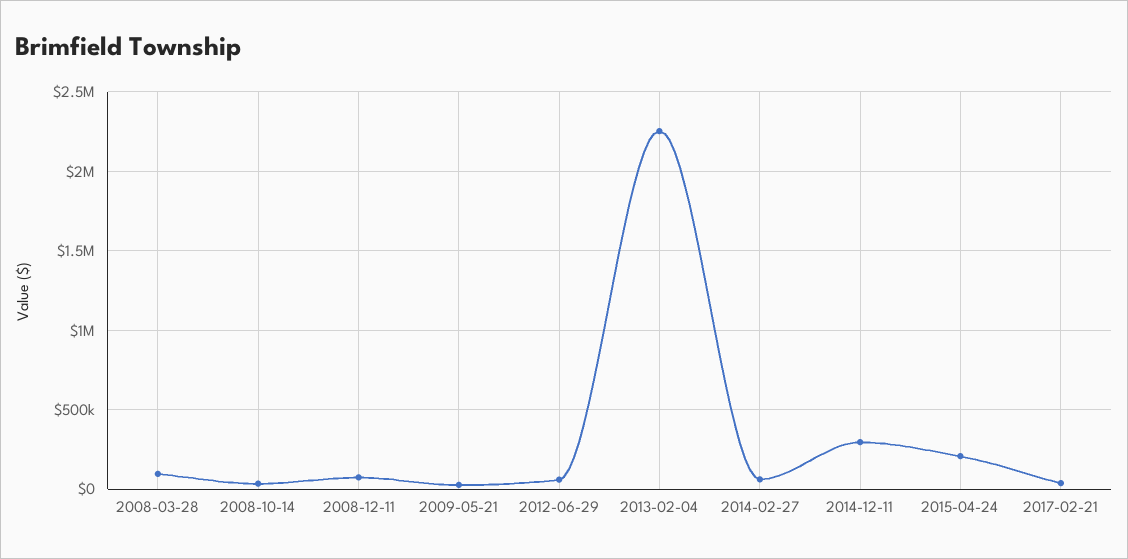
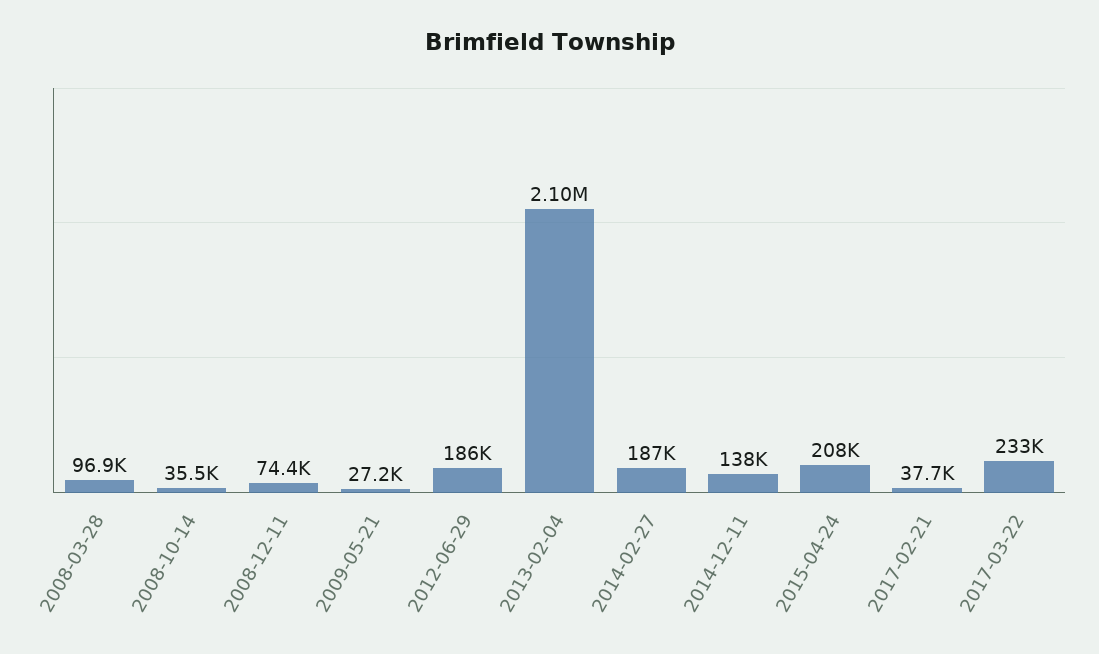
2012-06-29: 50000 -> 186000
2013-02-04: 2250000 -> 2100000
2014-02-27: 50000 -> 187000
2014-12-11: 300000 -> 138000
2017-03-22: none -> 233000

